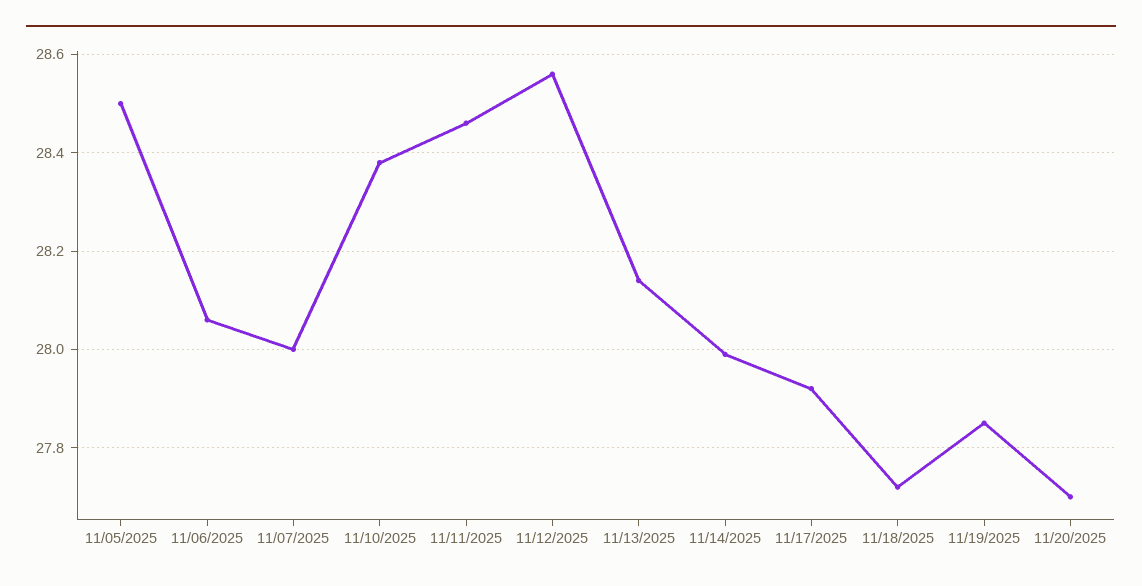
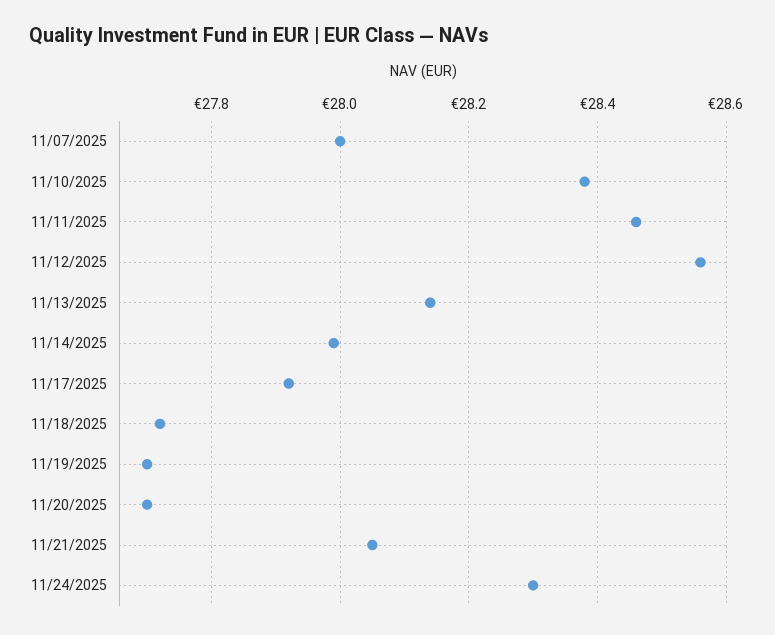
11/05/2025: 28.5 -> none
11/06/2025: 28.05 -> none
11/19/2025: 27.85 -> 27.7
11/21/2025: none -> 28.05
11/24/2025: none -> 28.3

